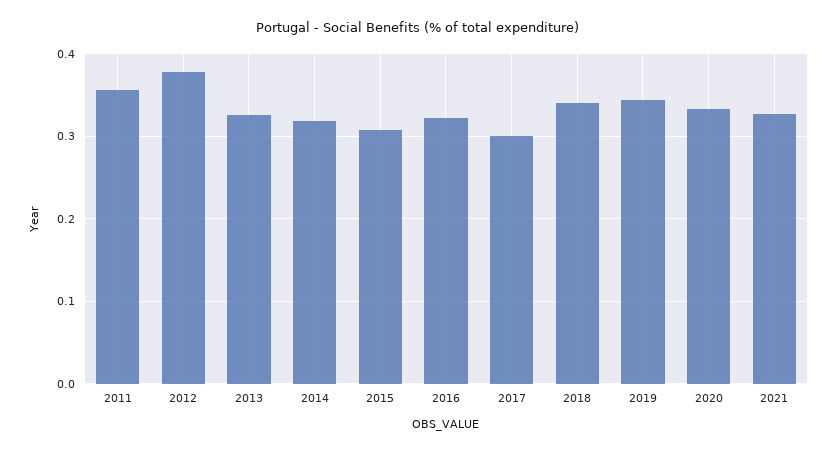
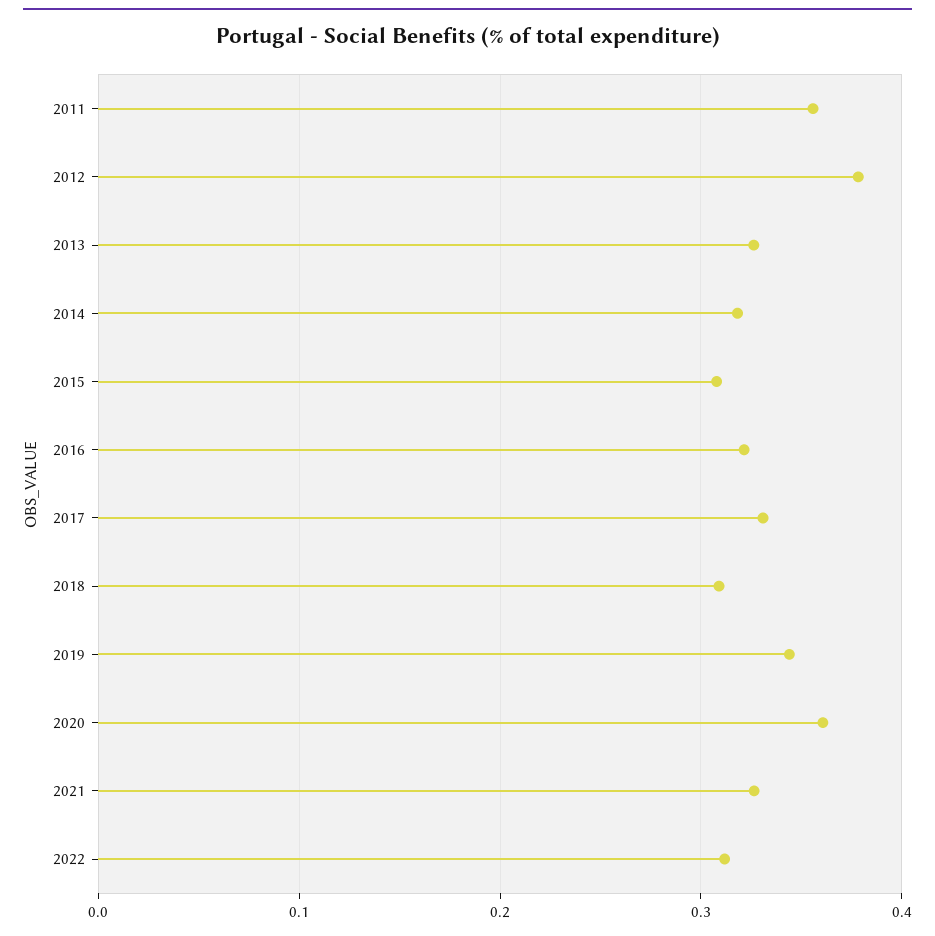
2017: 0.3 -> 0.33
2018: 0.34 -> 0.31
2020: 0.33 -> 0.36
2022: none -> 0.31

